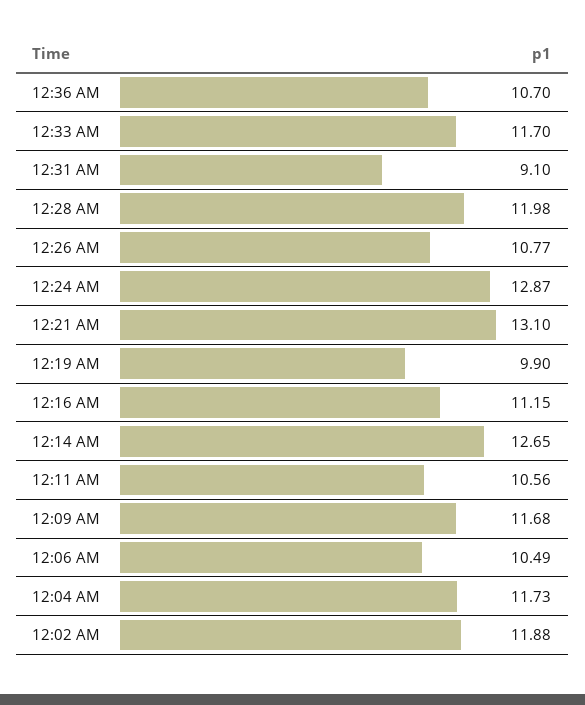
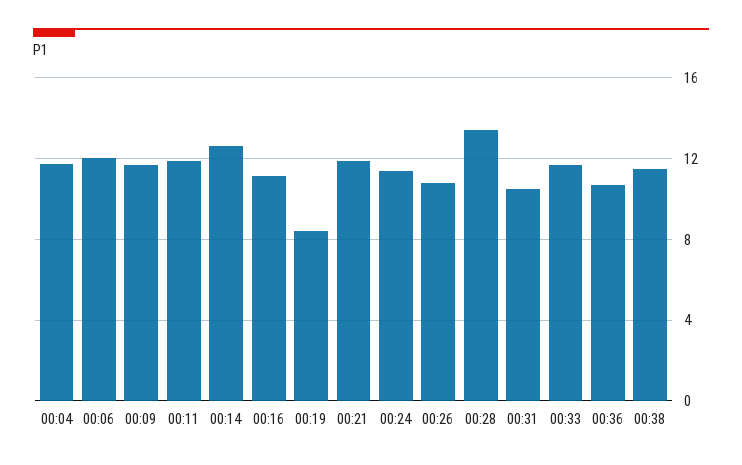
12:31 AM: 9.1 -> 10.5
12:28 AM: 11.98 -> 13.5
12:24 AM: 12.87 -> 11.5
12:21 AM: 13.1 -> 12
12:19 AM: 9.9 -> 8.5
12:11 AM: 10.56 -> 12
12:06 AM: 10.49 -> 12
12:02 AM: 11.88 -> none
00:38: none -> 11.5

